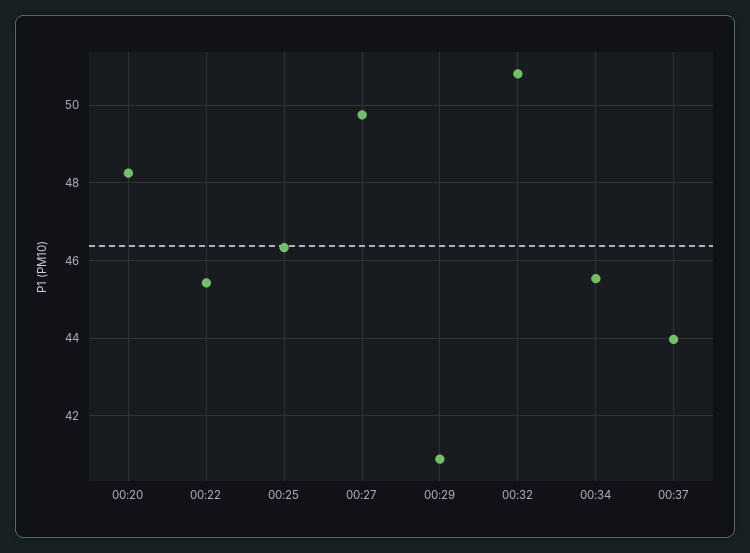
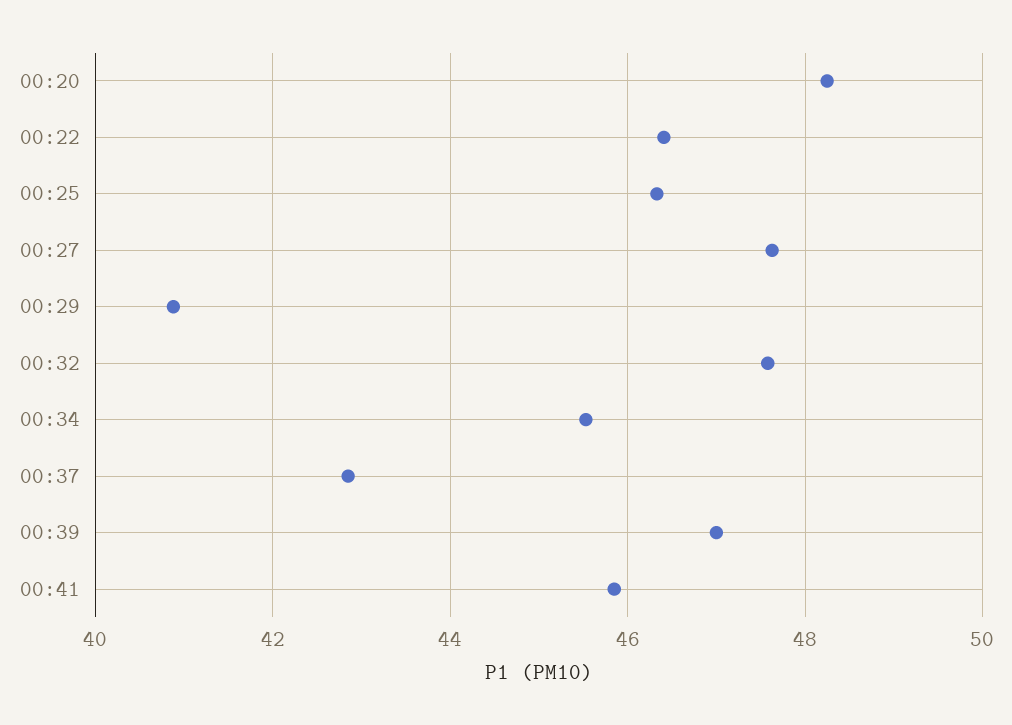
00:22: 45.4 -> 46.4
00:27: 49.8 -> 47.6
00:32: 50.8 -> 47.6
00:37: 44 -> 42.8
00:39: none -> 47
00:41: none -> 45.8

